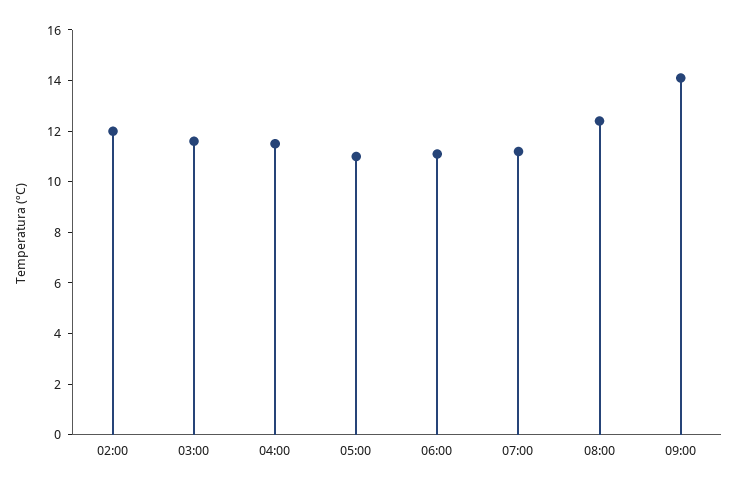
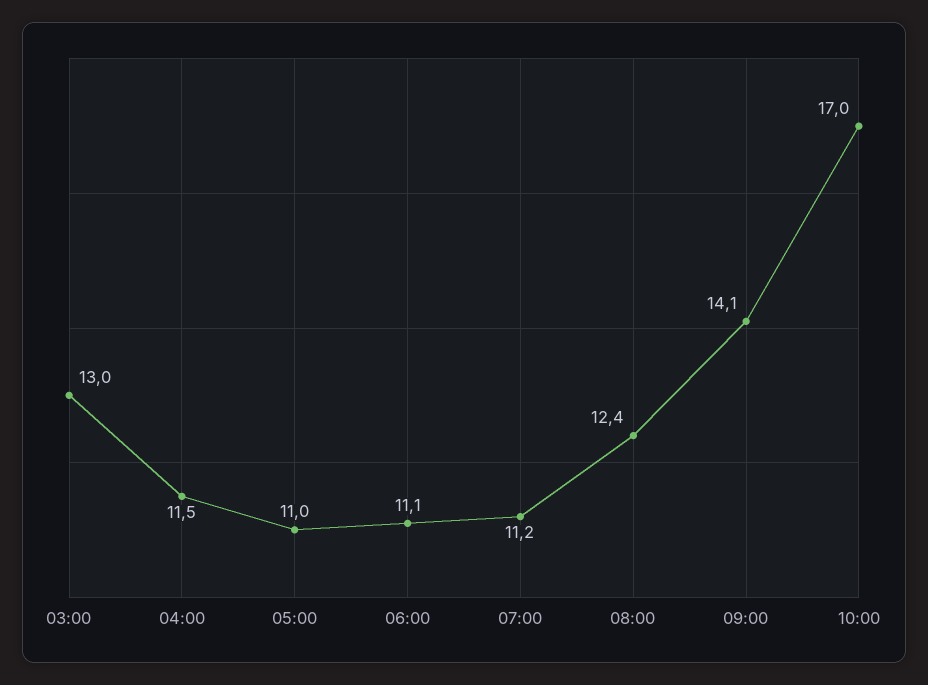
02:00: 12 -> none
03:00: 11.5 -> 13
10:00: none -> 17

